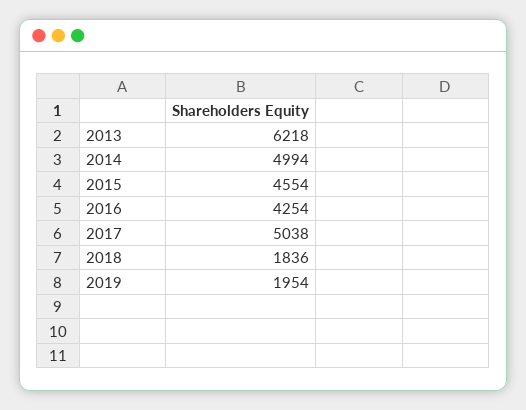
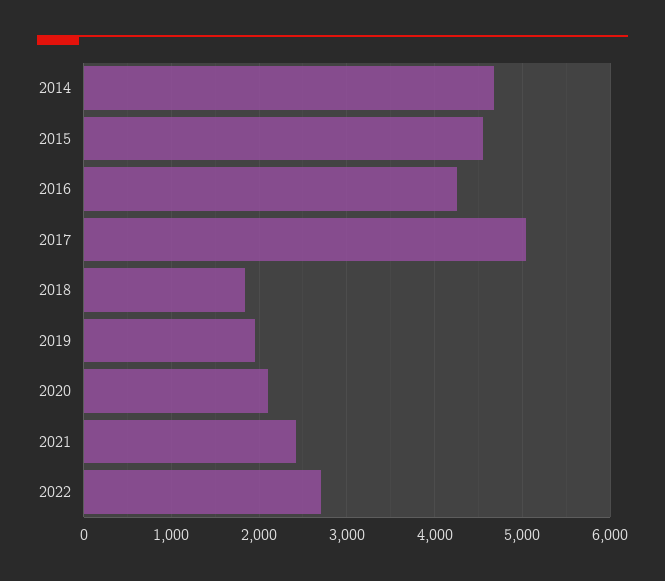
2013: 6218 -> none
2014: 4994 -> 4700
2020: none -> 2100
2021: none -> 2400
2022: none -> 2700

